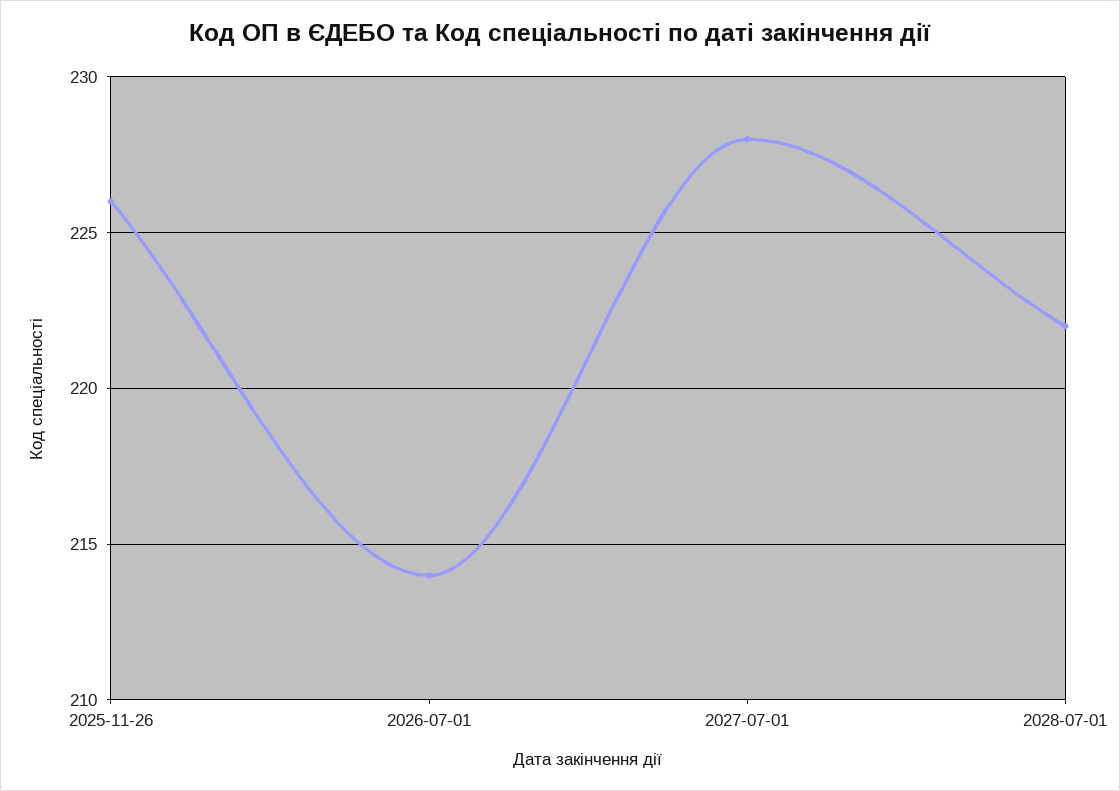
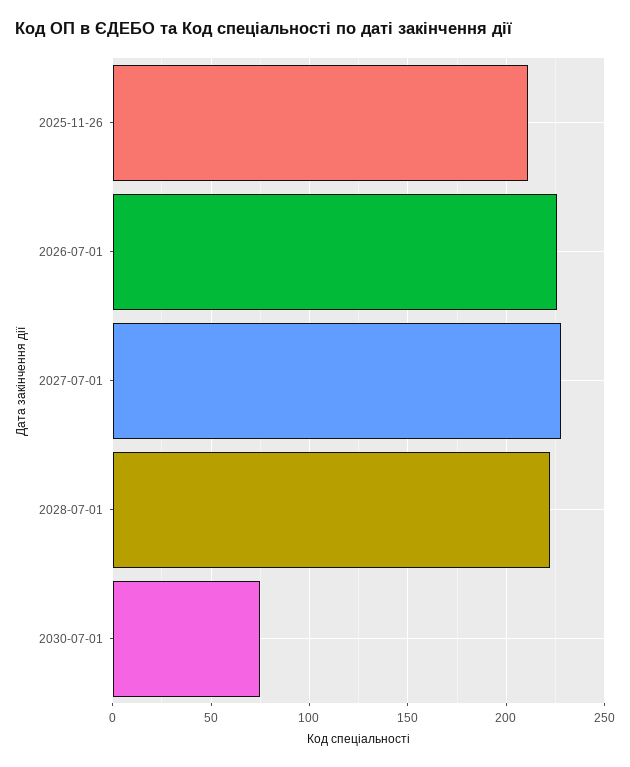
2025-11-26: 226 -> 210
2026-07-01: 214 -> 225
2030-07-01: none -> 75

